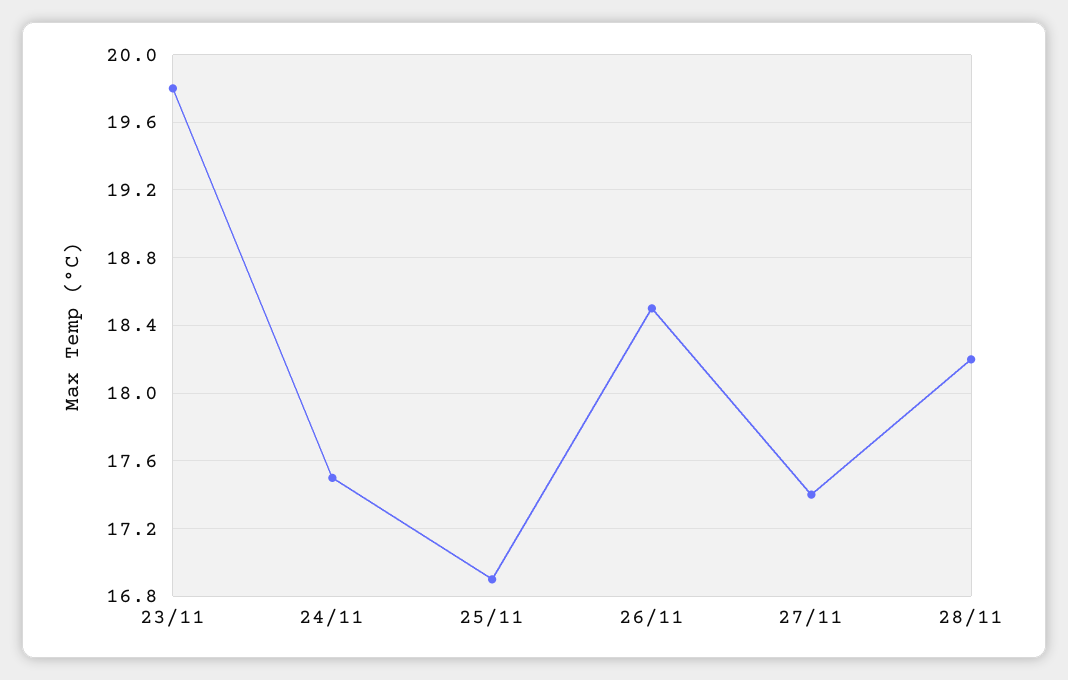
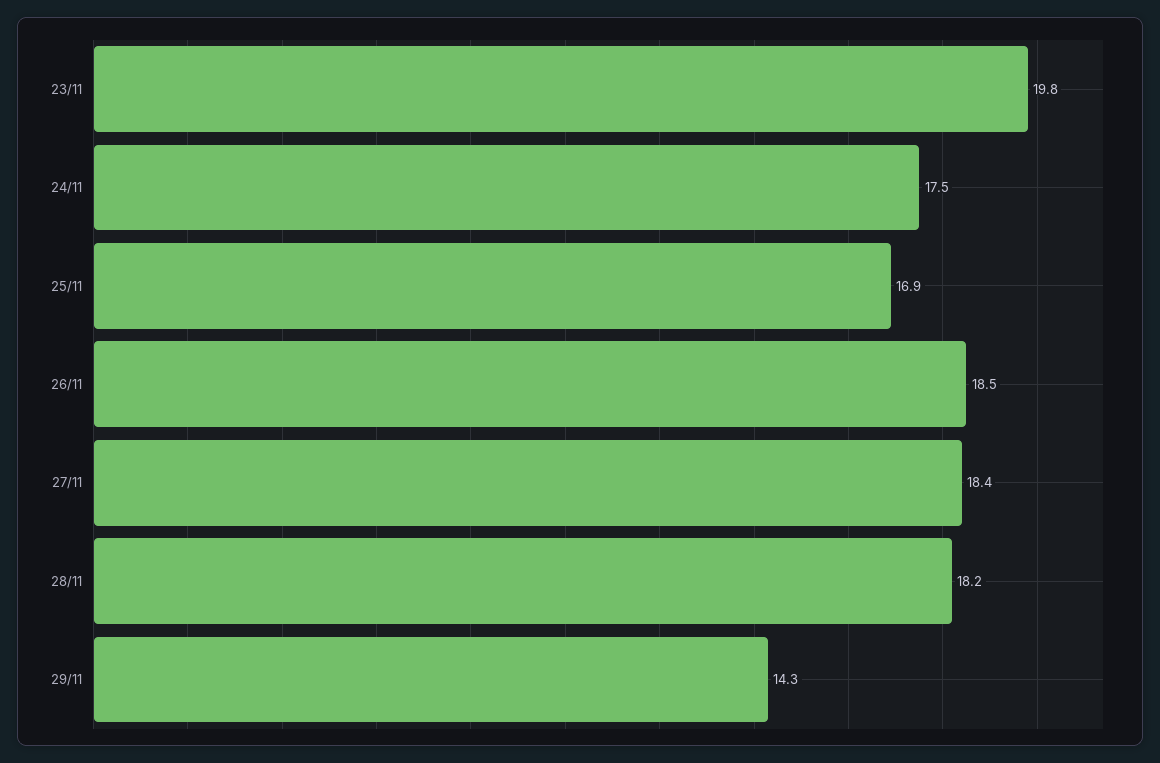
27/11: 17.4 -> 18.4
29/11: none -> 14.3

